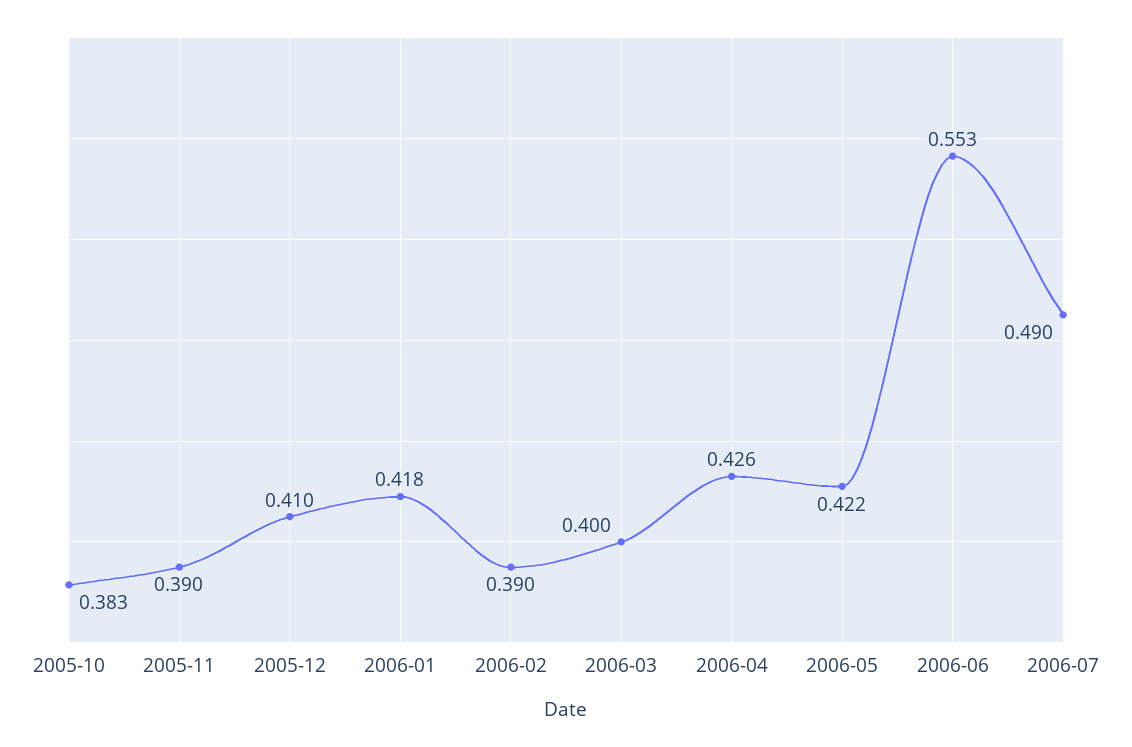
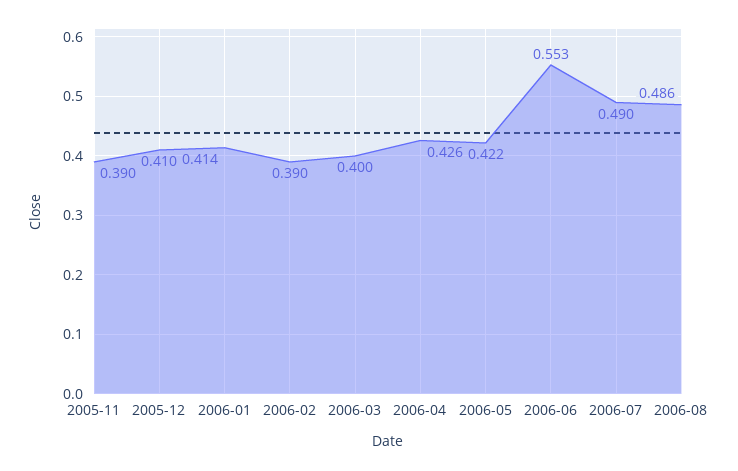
2005-10: 0.383 -> none
2006-01: 0.418 -> 0.414
2006-08: none -> 0.486

